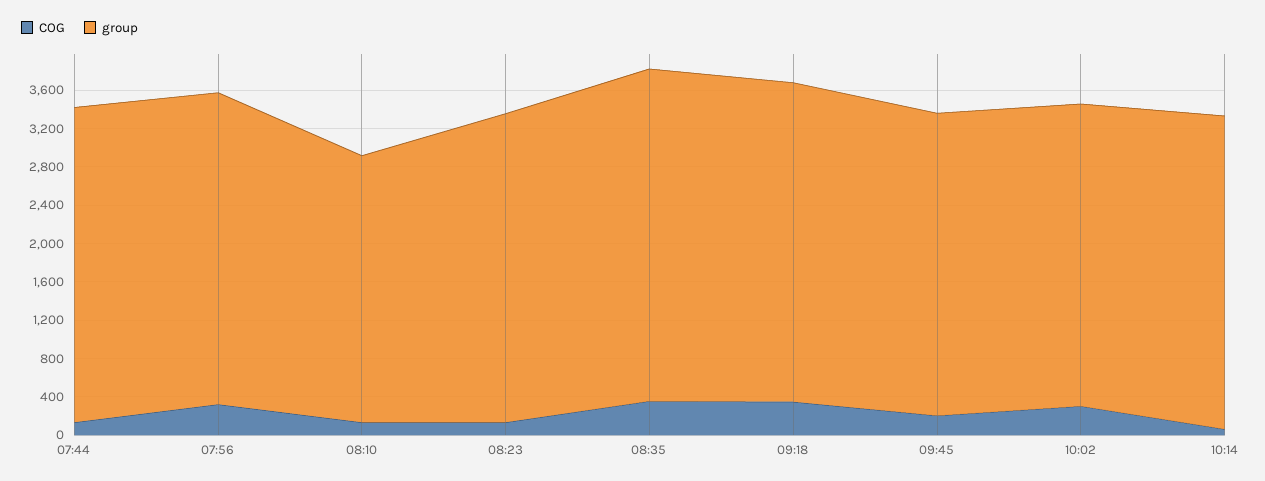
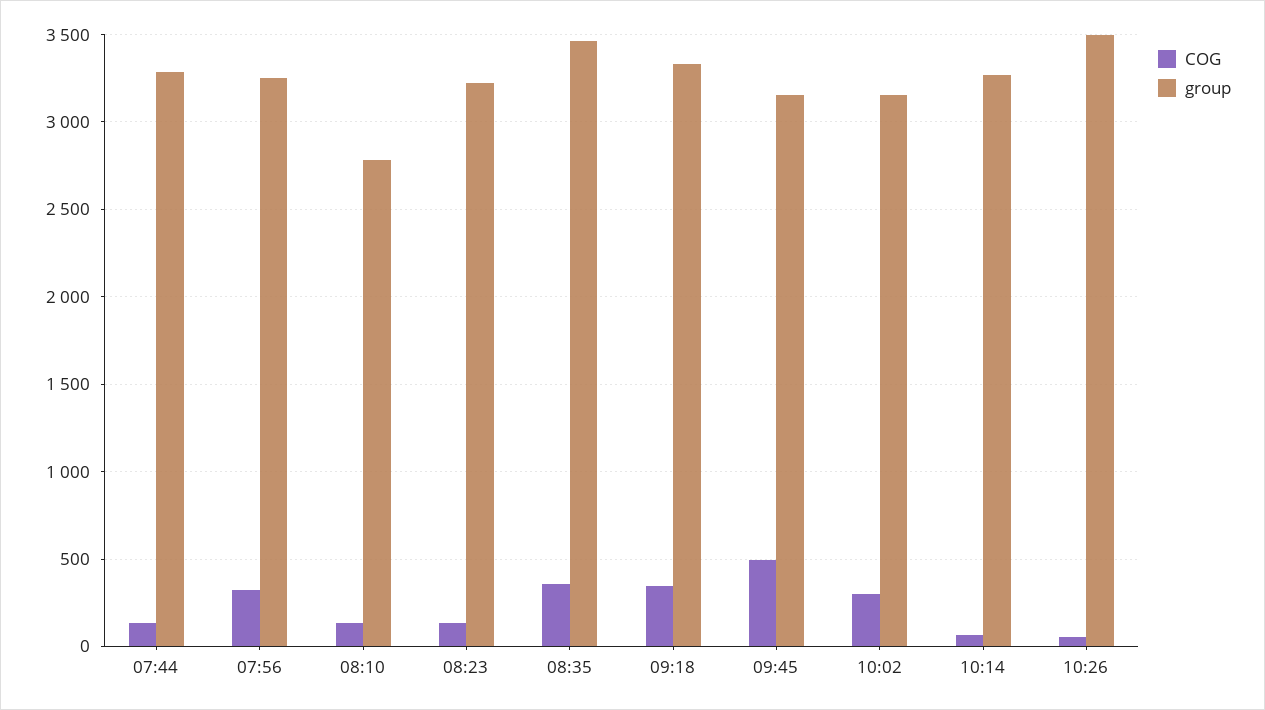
COG, 09:45: 200 -> 500
COG, 10:26: none -> 50
group, 10:26: none -> 3500

